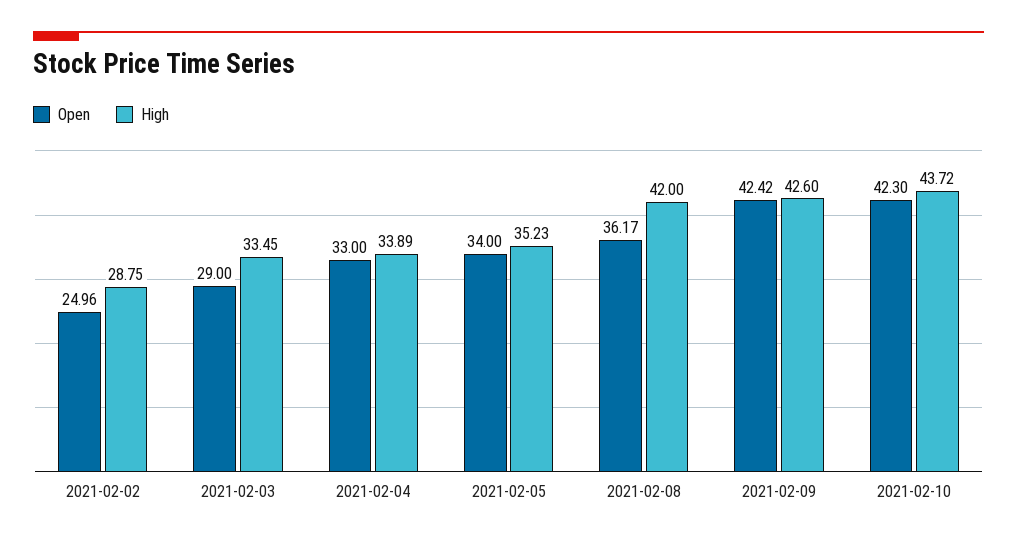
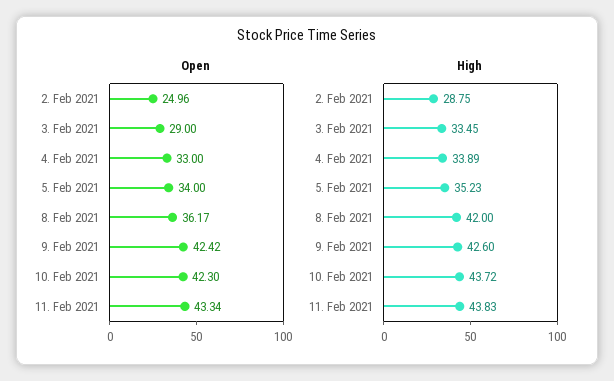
Open, 11. Feb 2021: none -> 43.34
High, 11. Feb 2021: none -> 43.83

